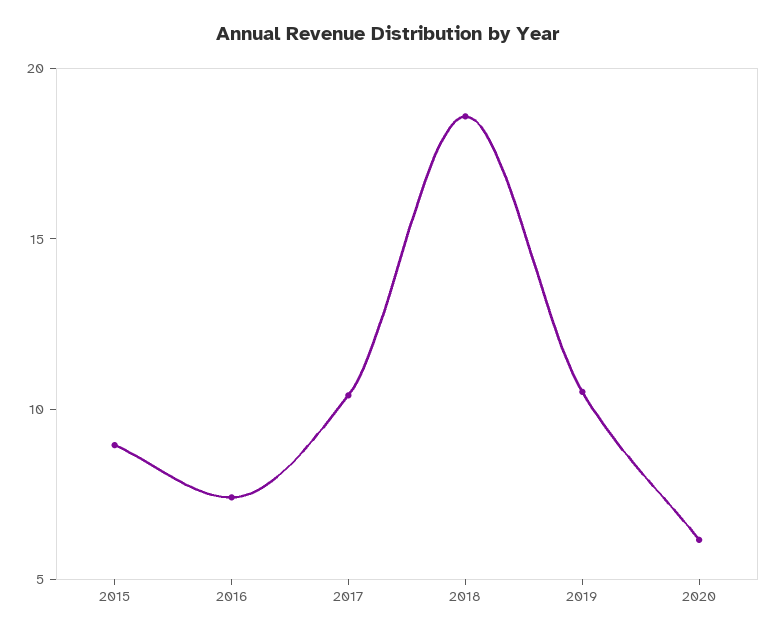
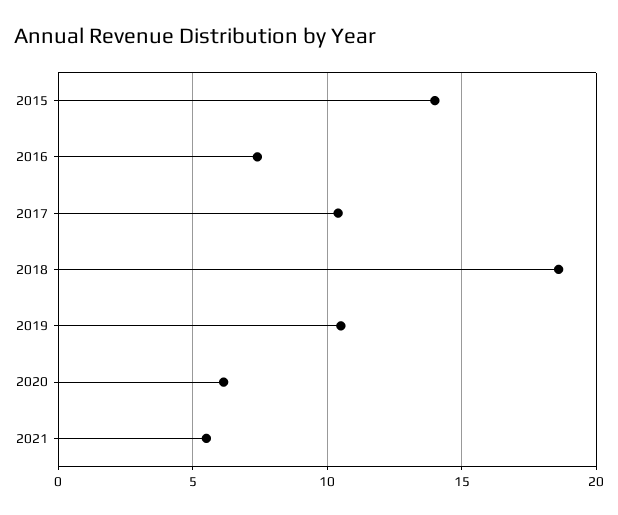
2015: 9 -> 14
2021: none -> 5.5

